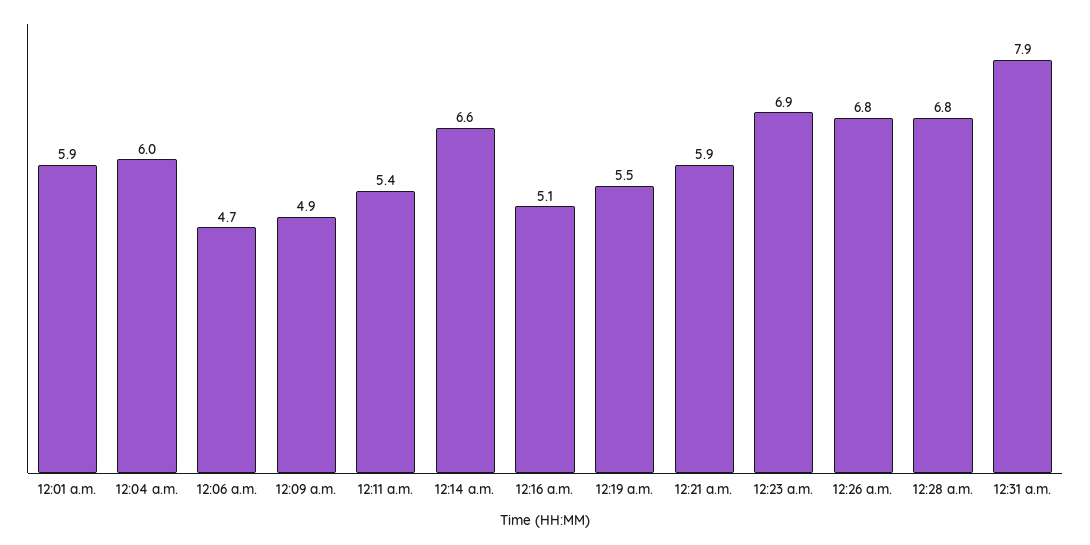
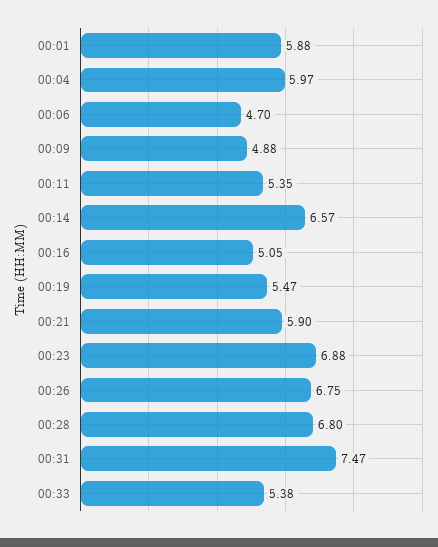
12:31 a.m.: 7.9 -> 7.47
00:33: none -> 5.38

